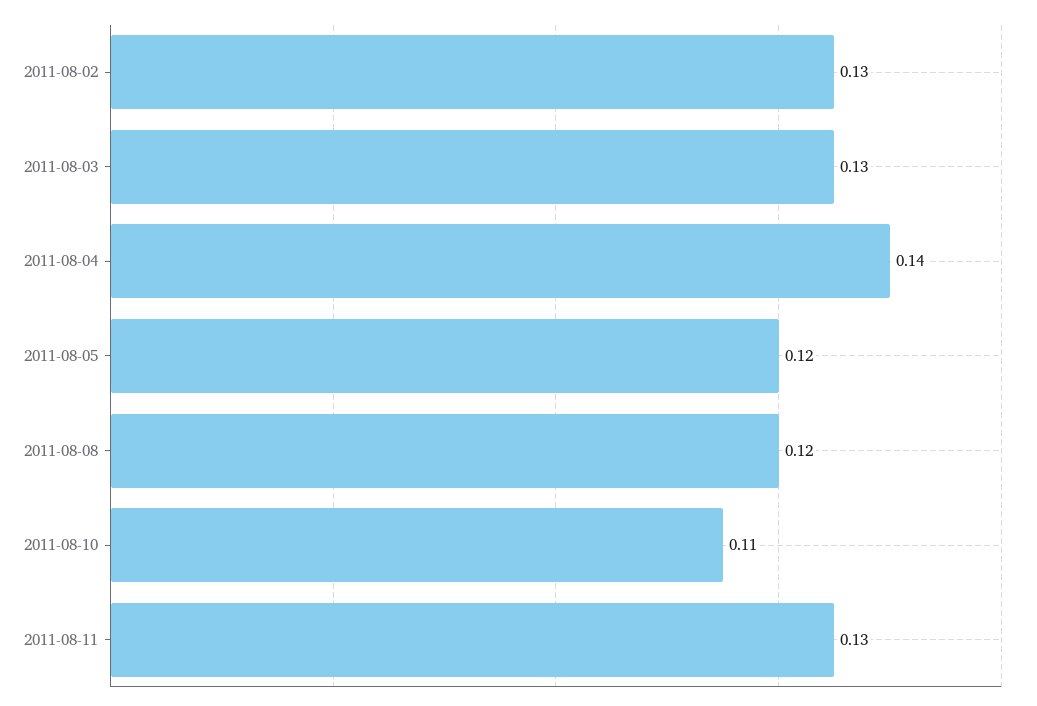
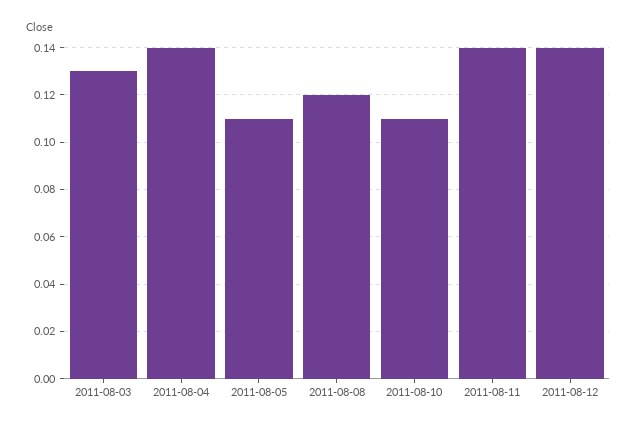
2011-08-02: 0.13 -> none
2011-08-05: 0.12 -> 0.11
2011-08-11: 0.13 -> 0.14
2011-08-12: none -> 0.14

